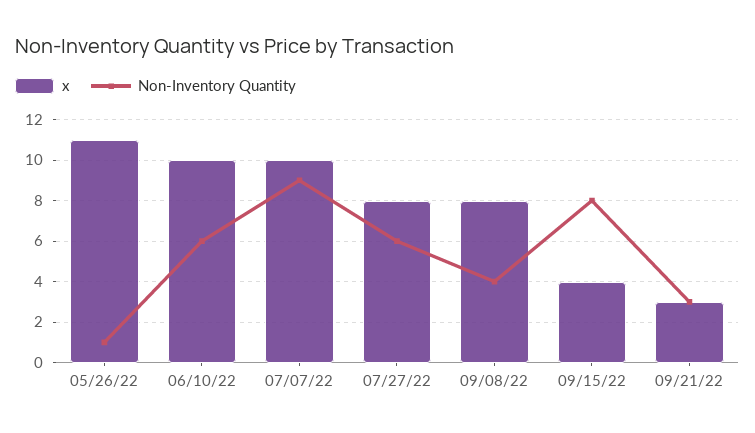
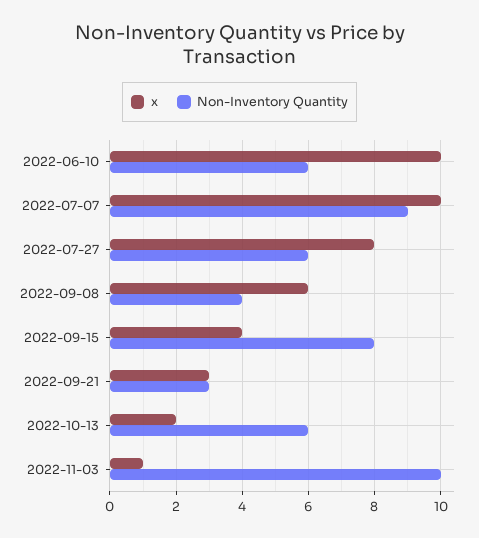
x, 05/26/22: 11 -> none
Non-Inventory Quantity, 05/26/22: 1 -> none
x, 09/08/22: 8 -> 6
x, 2022-10-13: none -> 2
Non-Inventory Quantity, 2022-10-13: none -> 6
x, 2022-11-03: none -> 1
Non-Inventory Quantity, 2022-11-03: none -> 10

